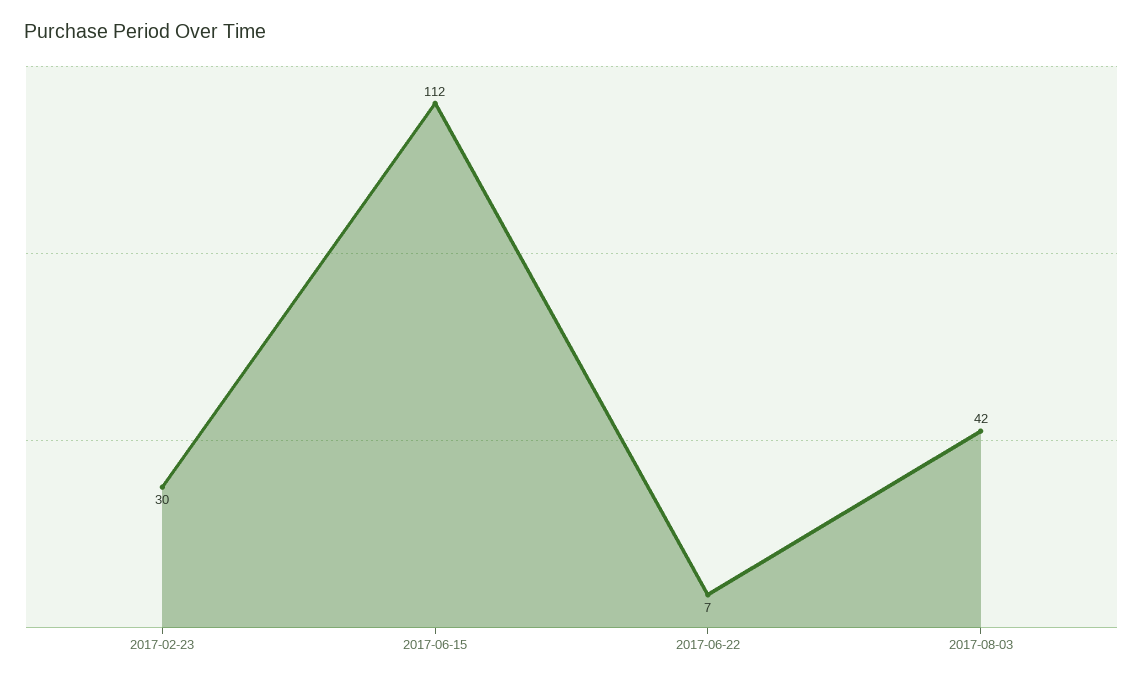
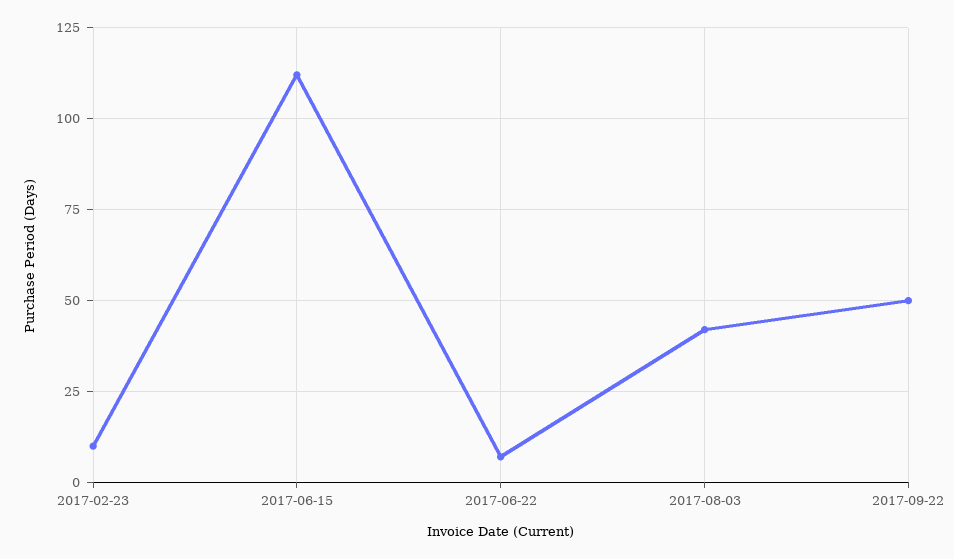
2017-02-23: 30 -> 10
2017-09-22: none -> 50

